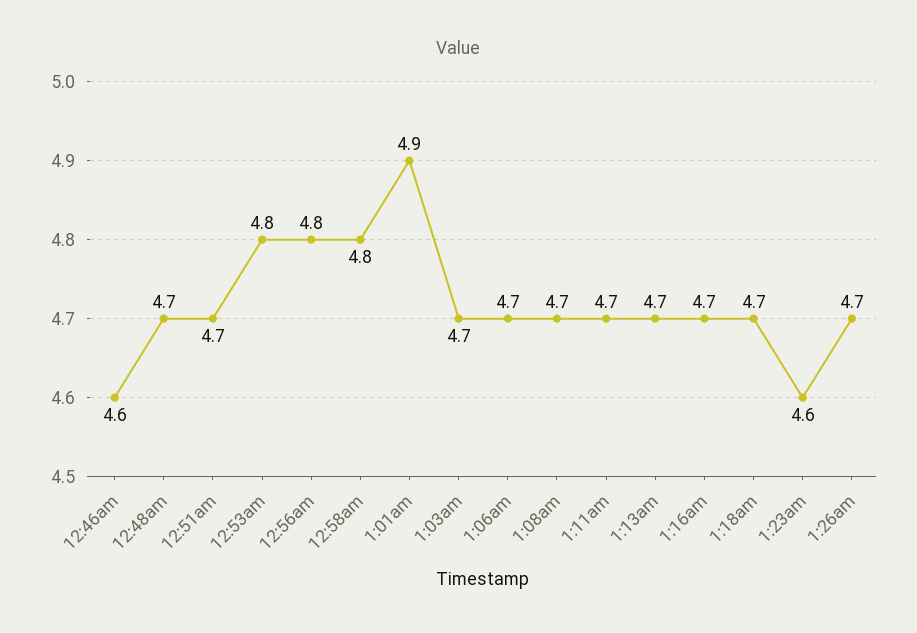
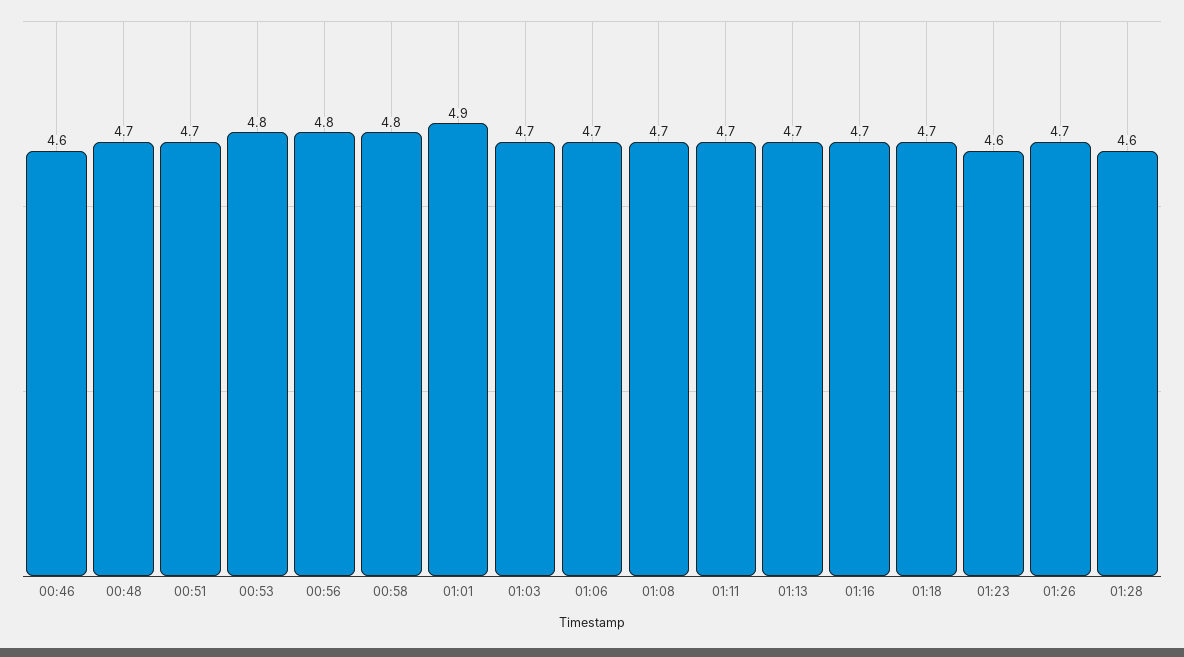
01:28: none -> 4.6

